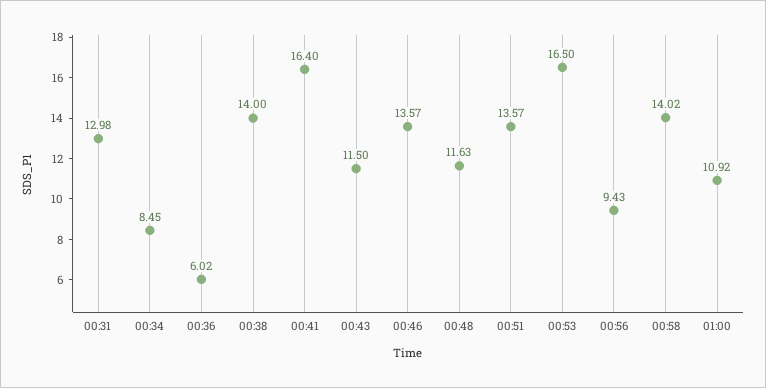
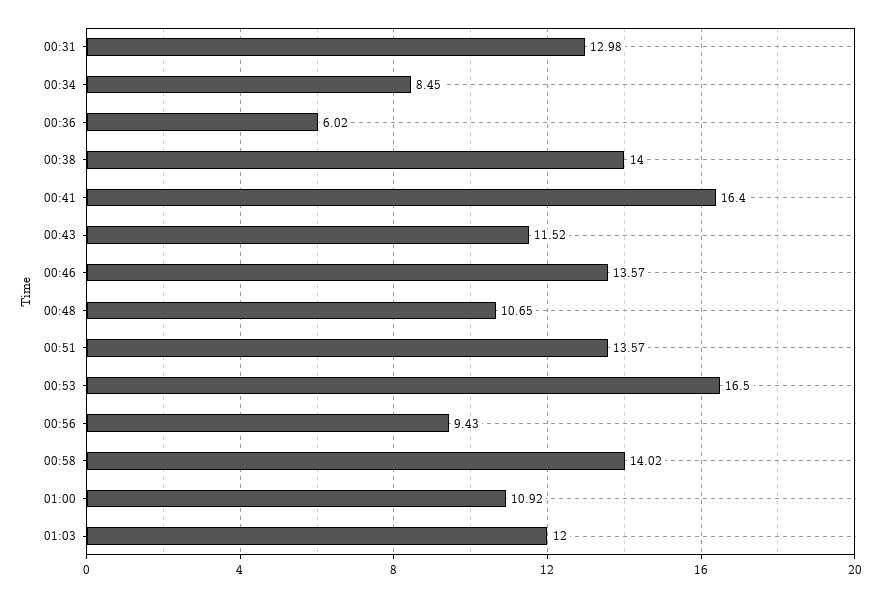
00:43: 11.5 -> 11.52
00:48: 11.63 -> 10.65
01:03: none -> 12

